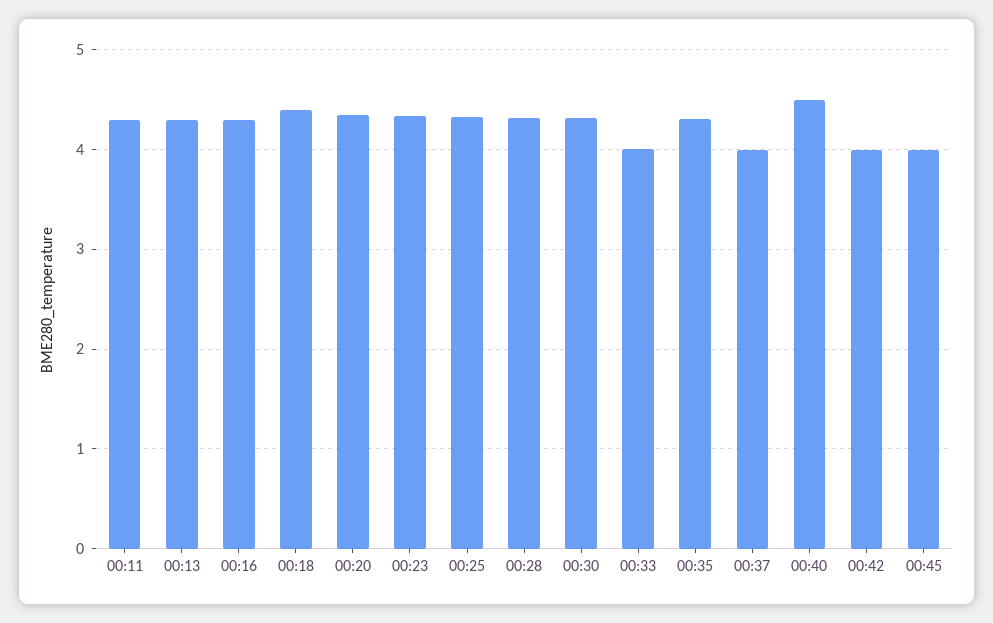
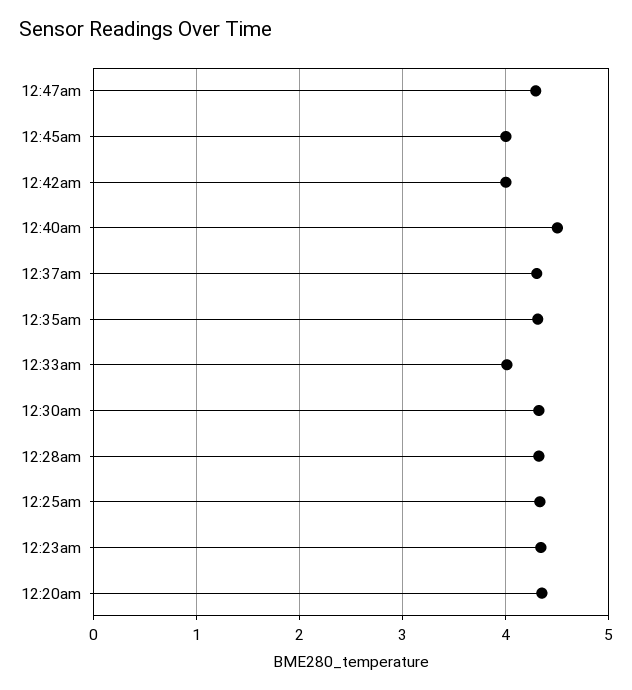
00:11: 4.3 -> none
00:13: 4.3 -> none
00:16: 4.3 -> none
00:18: 4.4 -> none
00:37: 4 -> 4.3
12:47am: none -> 4.3

